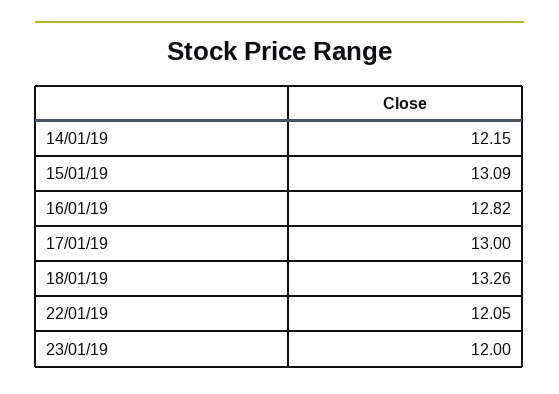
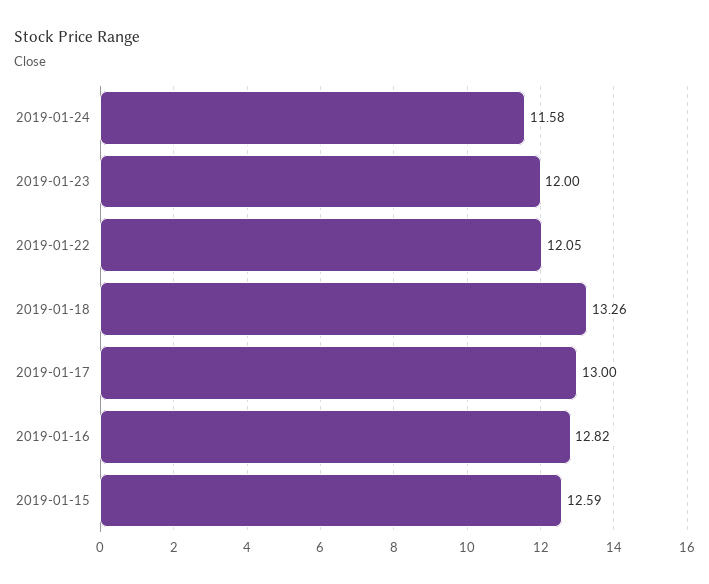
14/01/19: 12.15 -> none
15/01/19: 13.09 -> 12.59
2019-01-24: none -> 11.58

